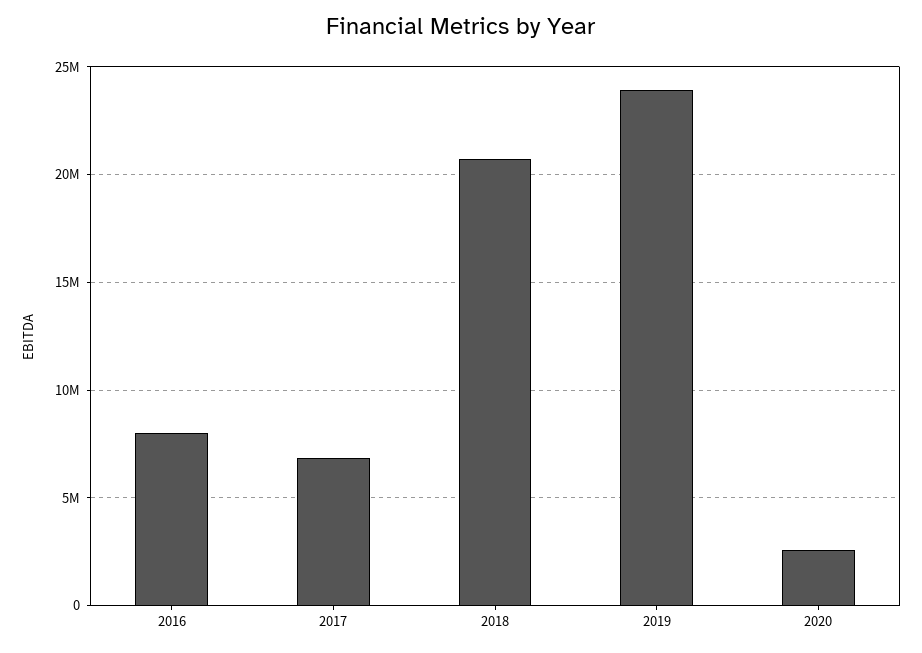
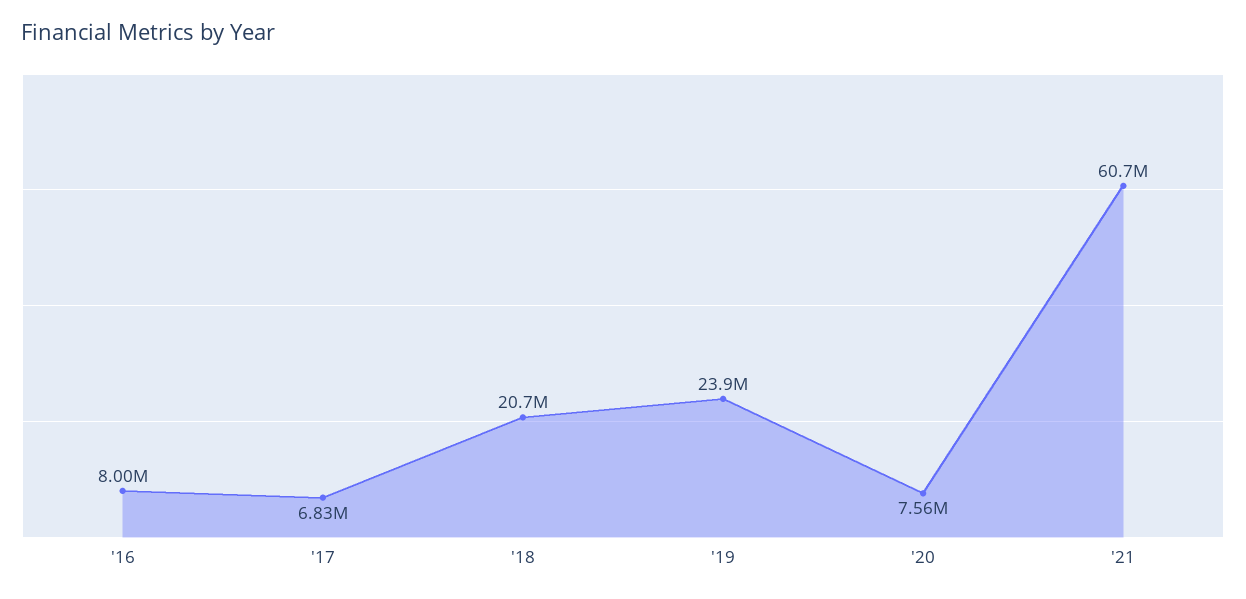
2020: 2500000 -> 7560000
'21: none -> 60700000

